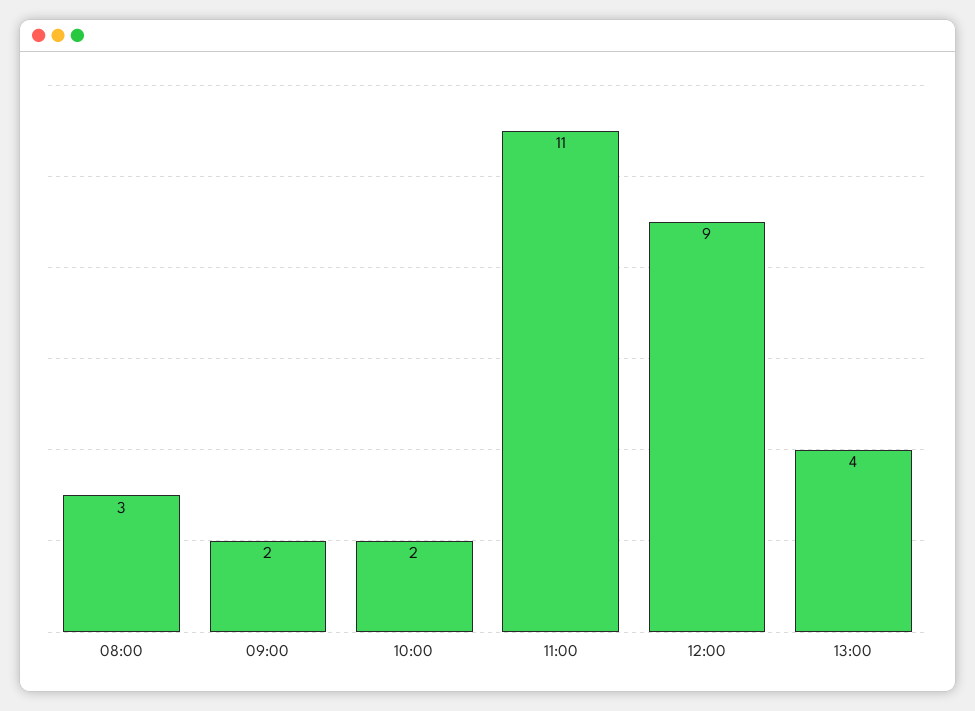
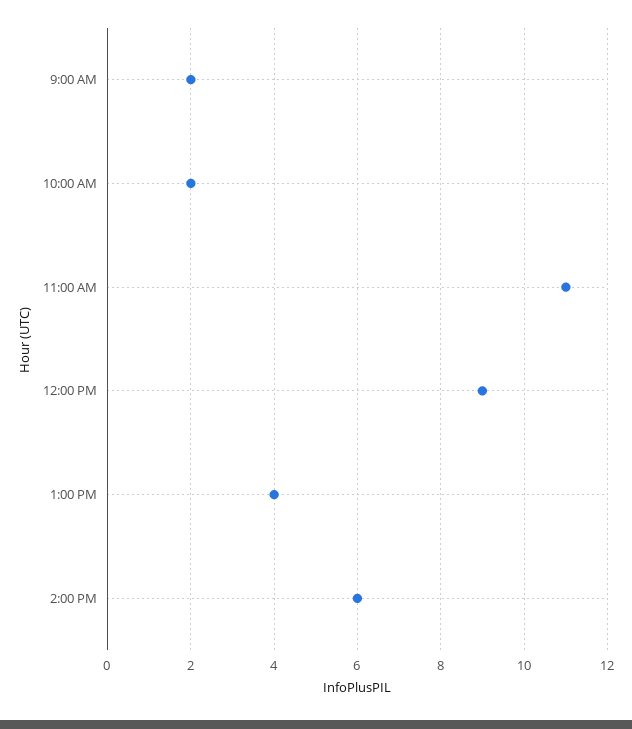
08:00: 3 -> none
2:00 PM: none -> 6

